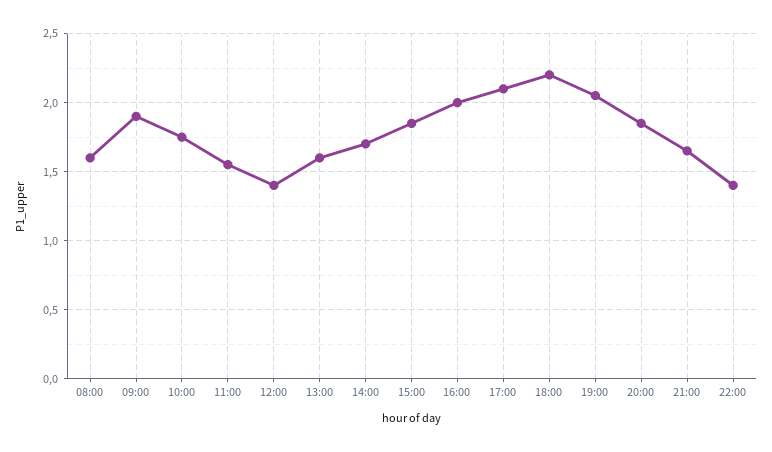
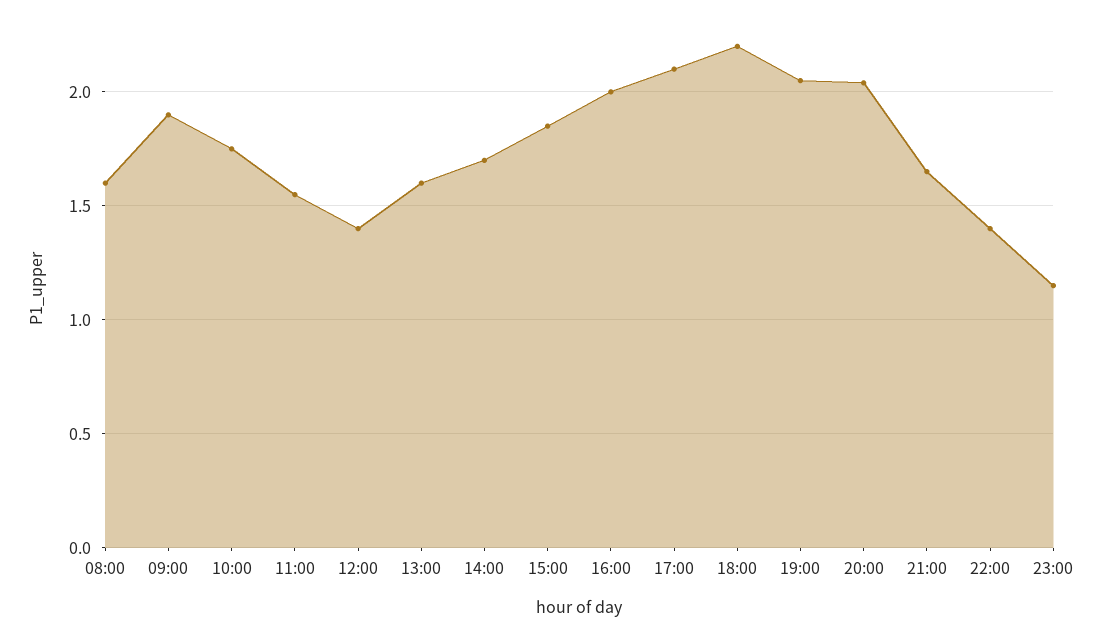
20:00: 1.85 -> 2.05
23:00: none -> 1.15

